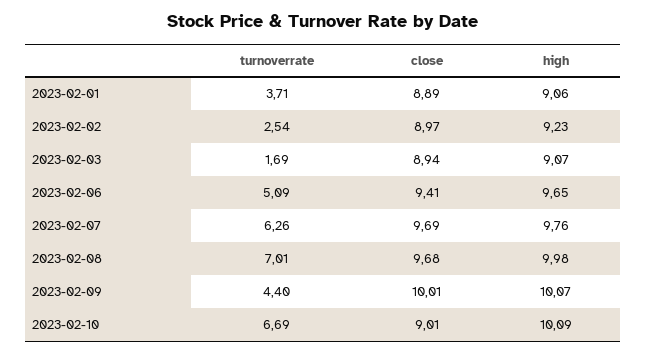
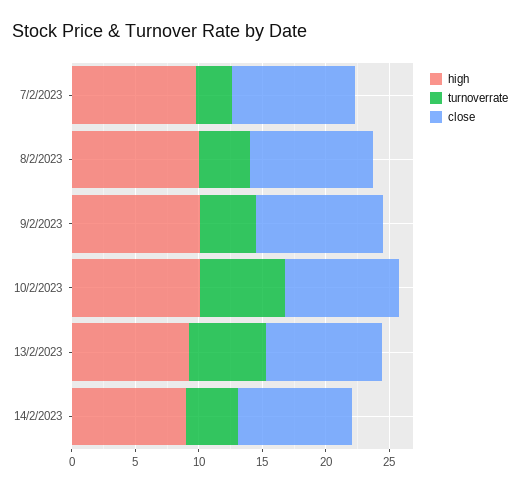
turnoverrate, 2023-02-01: 3.71 -> none
close, 2023-02-01: 8.89 -> none
high, 2023-02-01: 9.06 -> none
turnoverrate, 2023-02-02: 2.54 -> none
close, 2023-02-02: 8.97 -> none
high, 2023-02-02: 9.23 -> none
turnoverrate, 2023-02-03: 1.69 -> none
close, 2023-02-03: 8.94 -> none
high, 2023-02-03: 9.07 -> none
turnoverrate, 2023-02-06: 5.09 -> none
close, 2023-02-06: 9.41 -> none
high, 2023-02-06: 9.65 -> none
turnoverrate, 2023-02-07: 6.26 -> 3
turnoverrate, 2023-02-08: 7.01 -> 4
high, 13/2/2023: none -> 9
turnoverrate, 13/2/2023: none -> 6
close, 13/2/2023: none -> 9
high, 14/2/2023: none -> 9
turnoverrate, 14/2/2023: none -> 4
close, 14/2/2023: none -> 9

